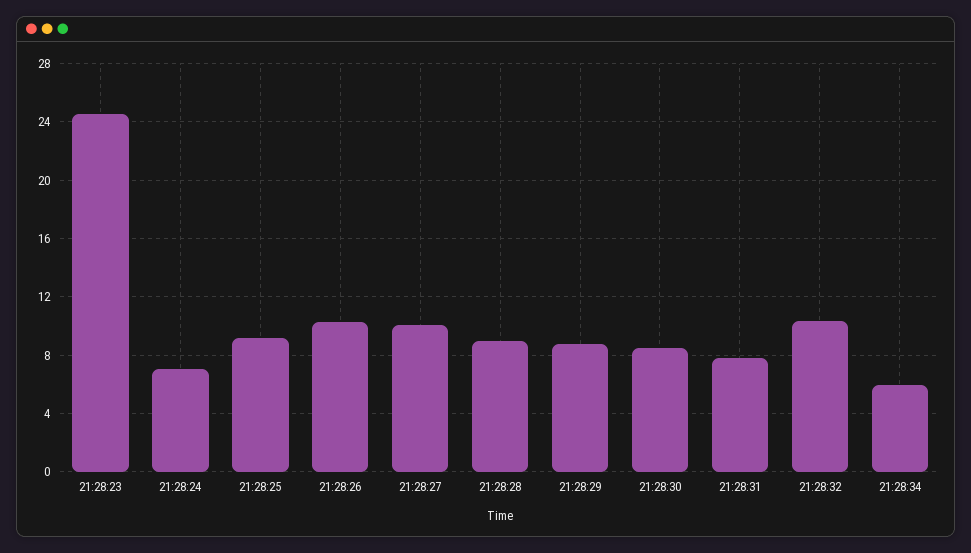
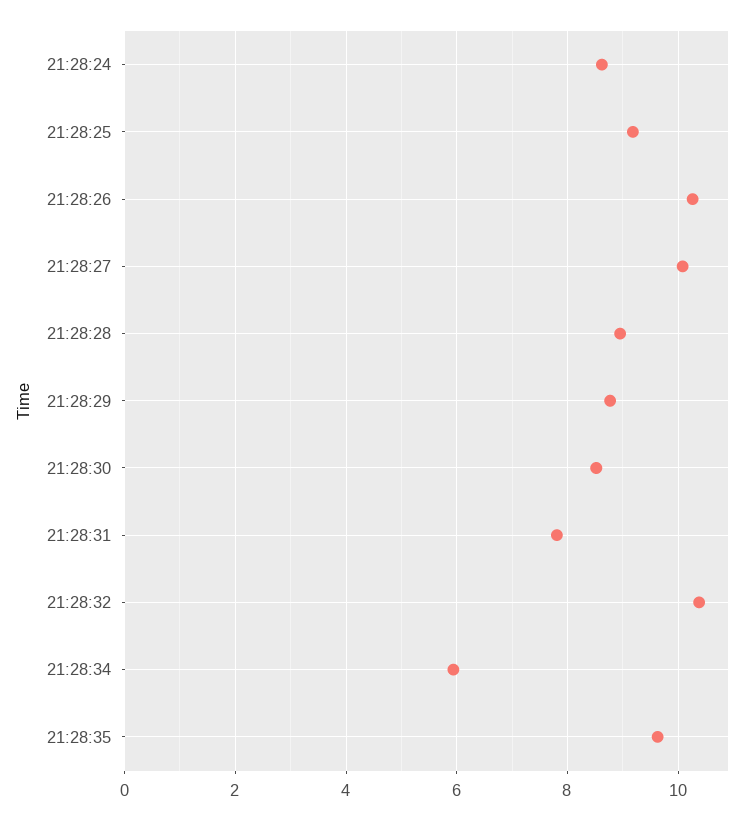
21:28:23: 24.5 -> none
21:28:24: 7 -> 8.6
21:28:35: none -> 9.6

